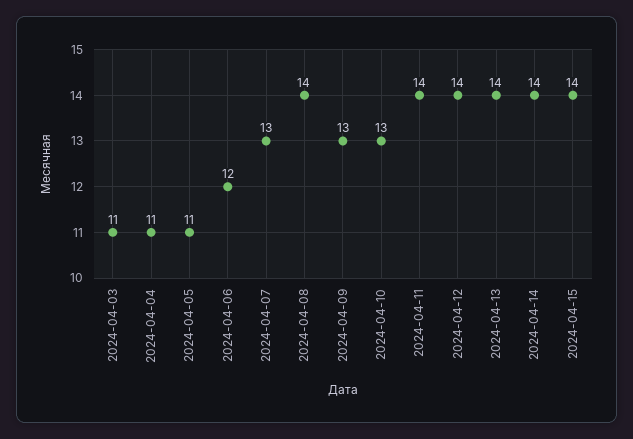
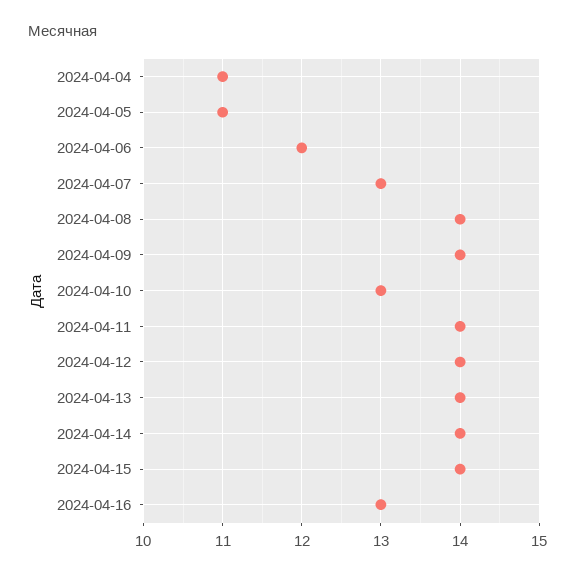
2024-04-03: 11 -> none
2024-04-09: 13 -> 14
2024-04-16: none -> 13

